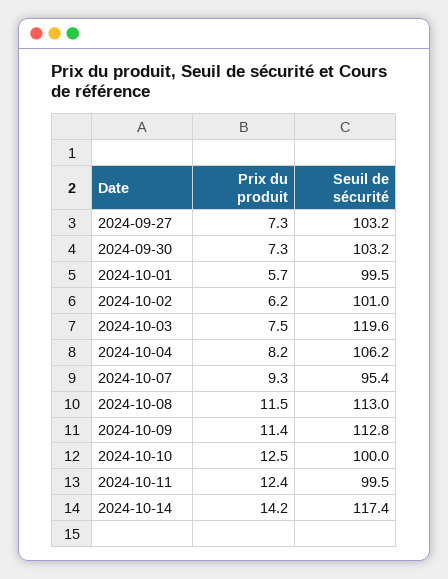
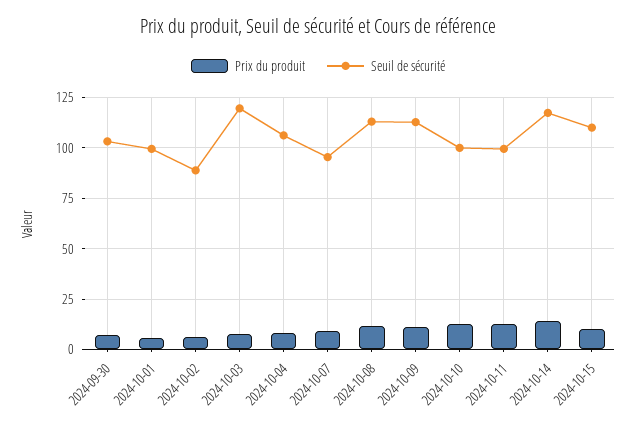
Prix du produit, 2024-09-27: 7.3 -> none
Seuil de sécurité, 2024-09-27: 103.2 -> none
Seuil de sécurité, 2024-10-02: 101 -> 90
Prix du produit, 2024-10-15: none -> 10
Seuil de sécurité, 2024-10-15: none -> 110

